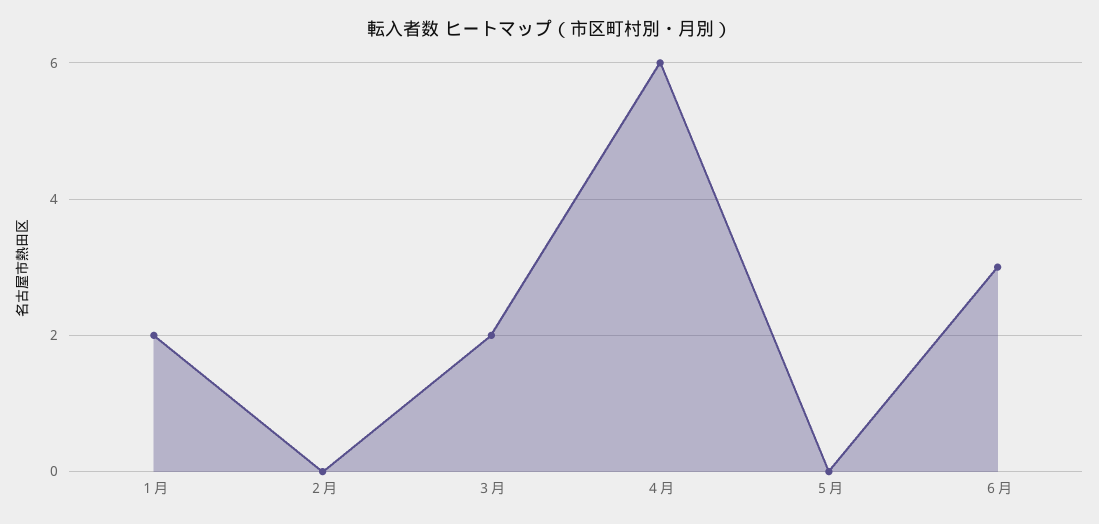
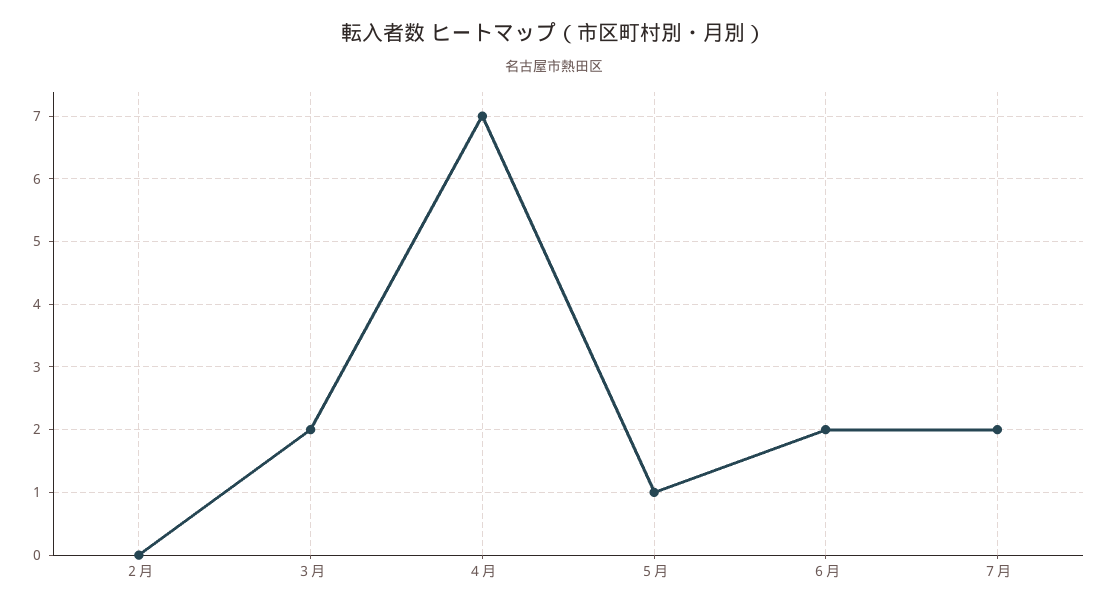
１月: 2 -> none
４月: 6 -> 7
５月: 0 -> 1
６月: 3 -> 2
７月: none -> 2

